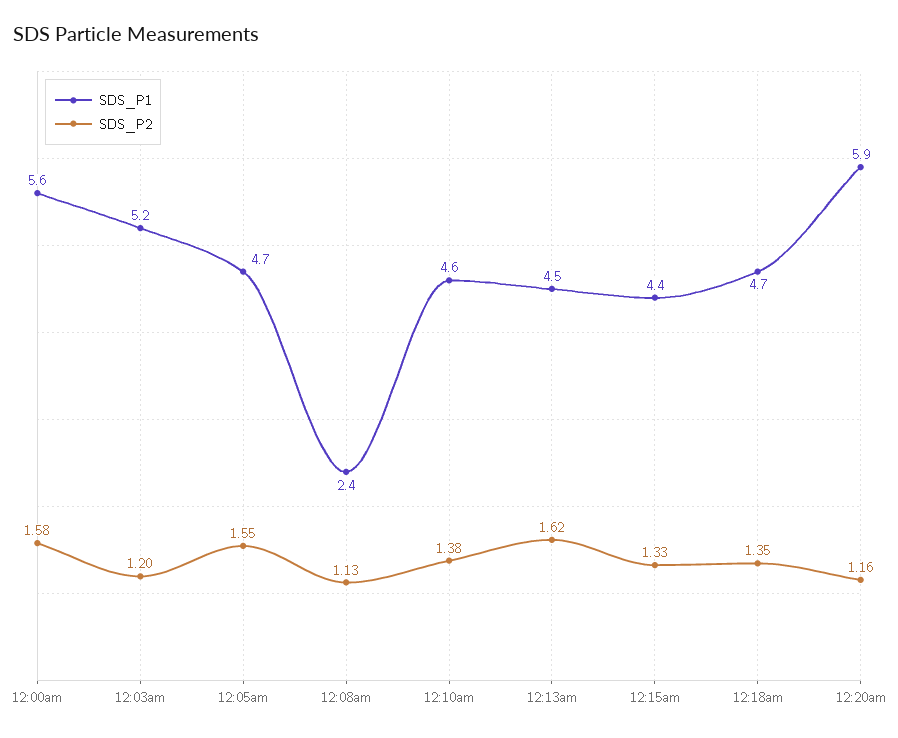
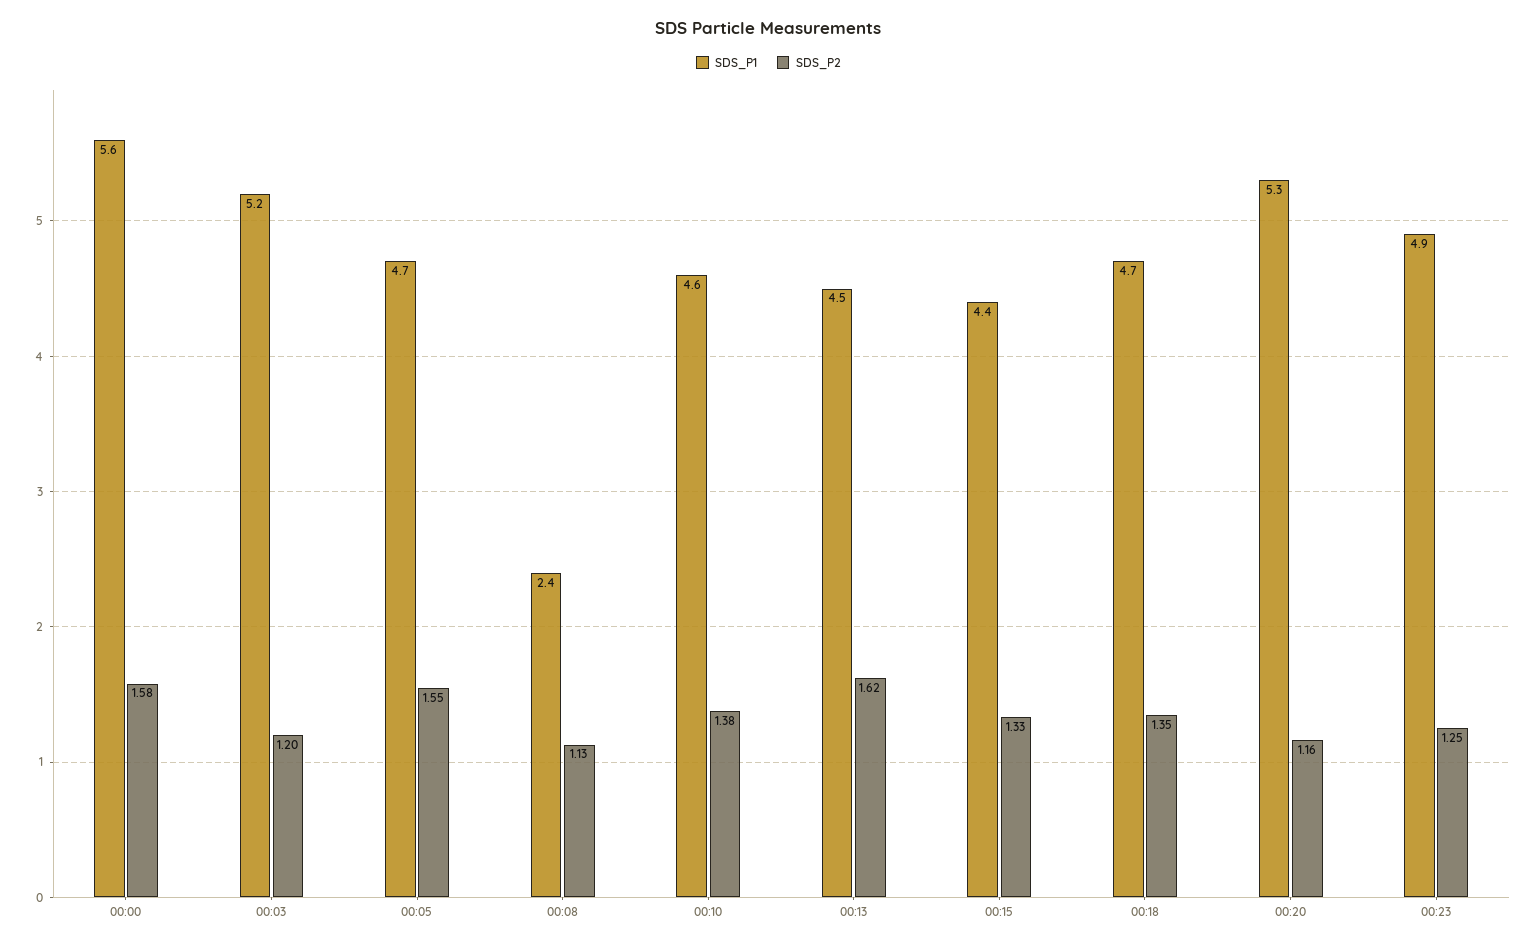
SDS_P1, 12:20am: 5.9 -> 5.3
SDS_P1, 00:23: none -> 4.9
SDS_P2, 00:23: none -> 1.25

